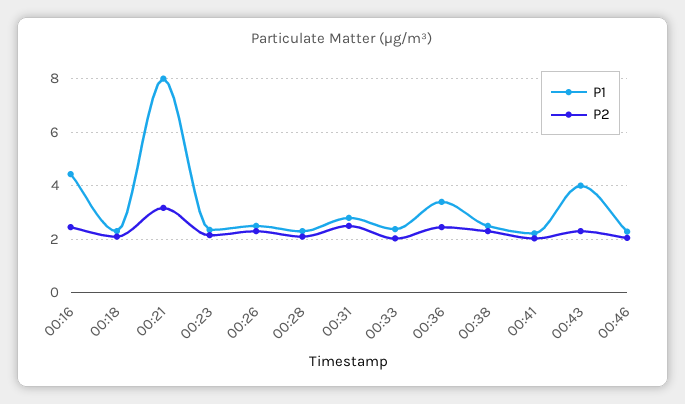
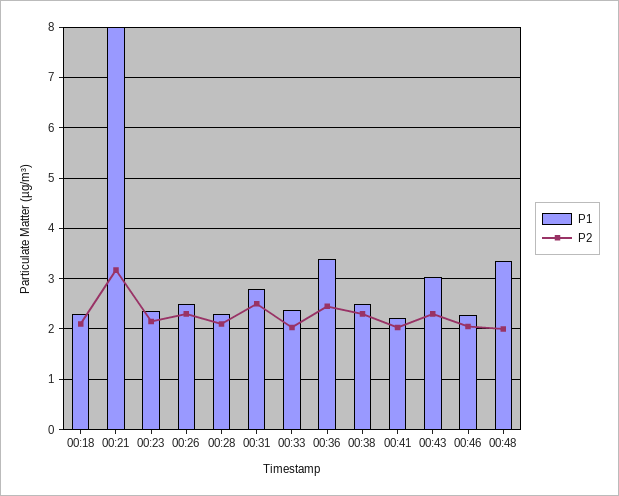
P1, 00:16: 4.5 -> none
P2, 00:16: 2.5 -> none
P1, 00:43: 4 -> 3
P1, 00:48: none -> 3.4
P2, 00:48: none -> 2

